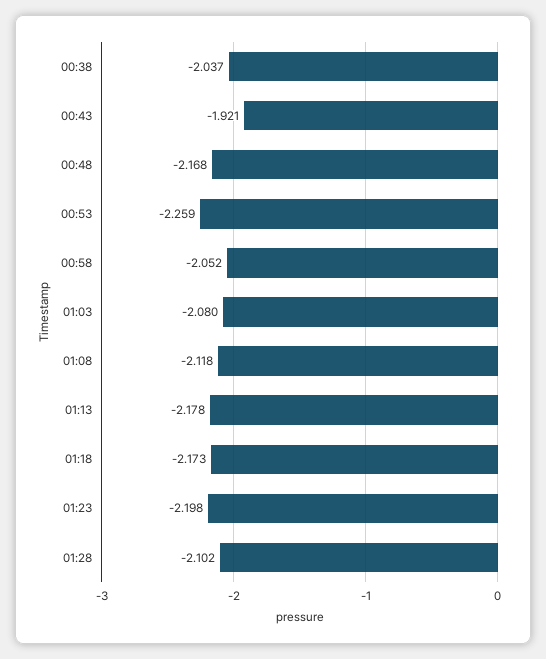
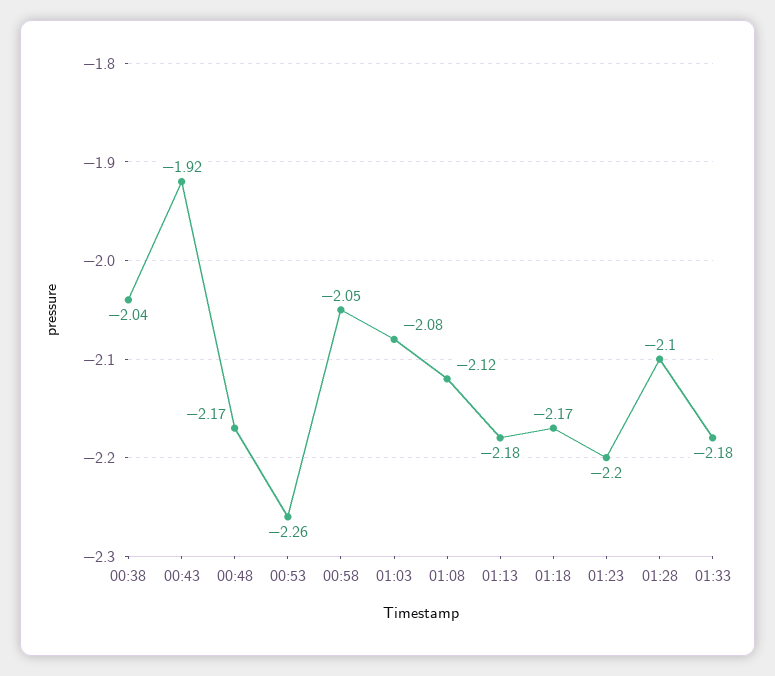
01:33: none -> -2.18

